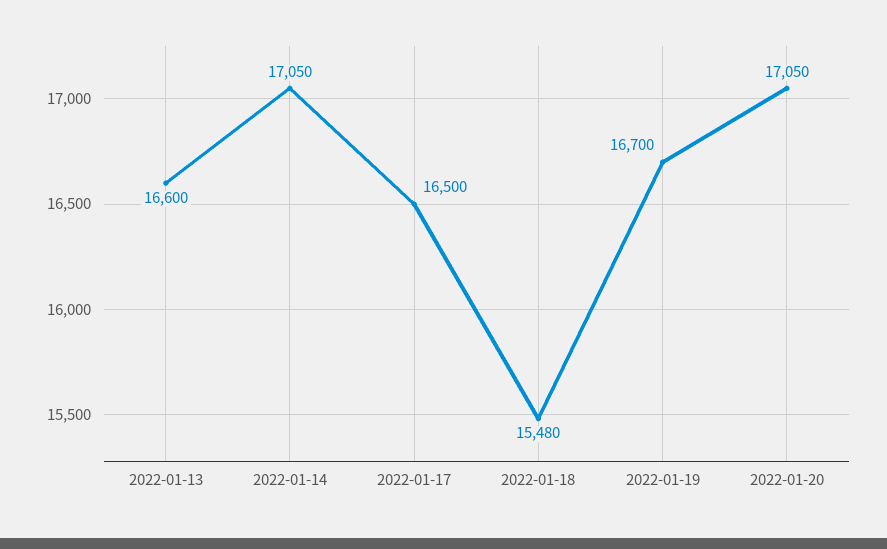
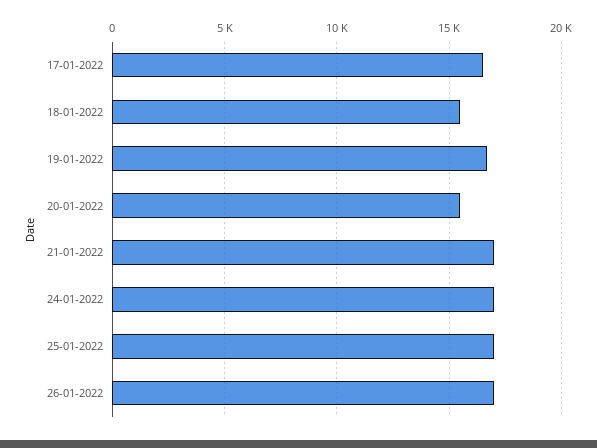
2022-01-13: 16600 -> none
2022-01-14: 17050 -> none
2022-01-20: 17050 -> 15500
21-01-2022: none -> 17000
24-01-2022: none -> 17000
25-01-2022: none -> 17000
26-01-2022: none -> 17000

